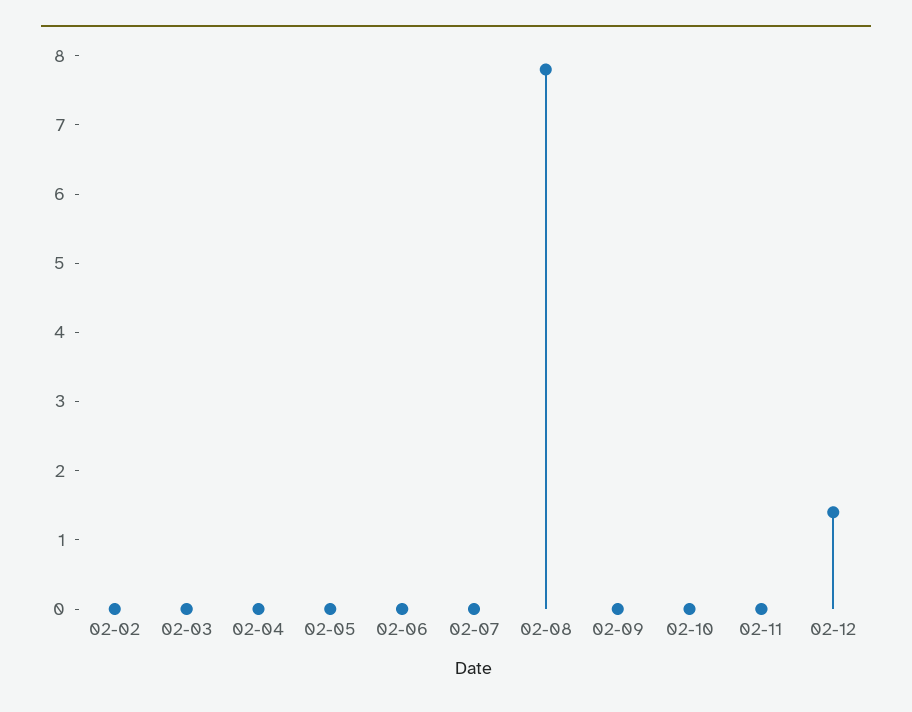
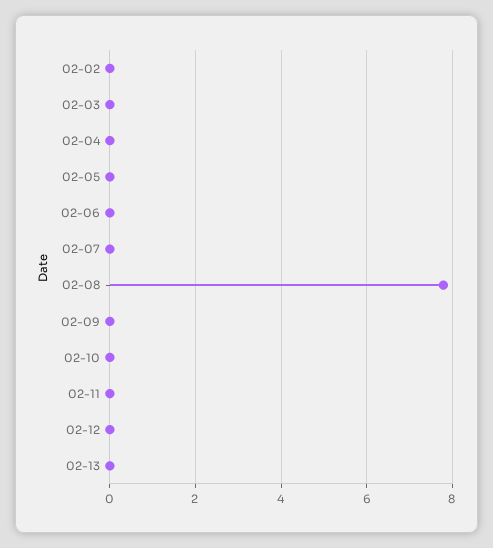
02-12: 1.5 -> 0
02-13: none -> 0

